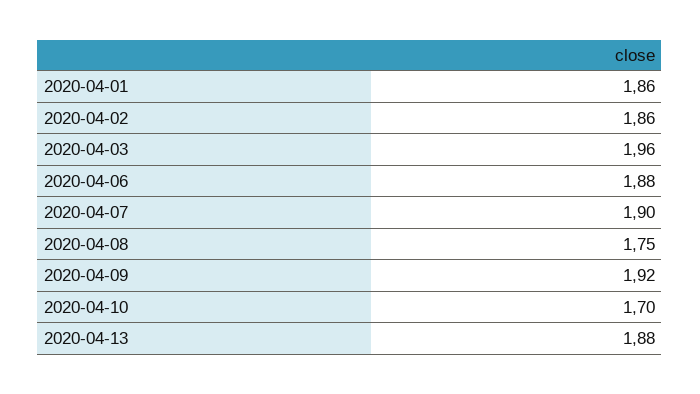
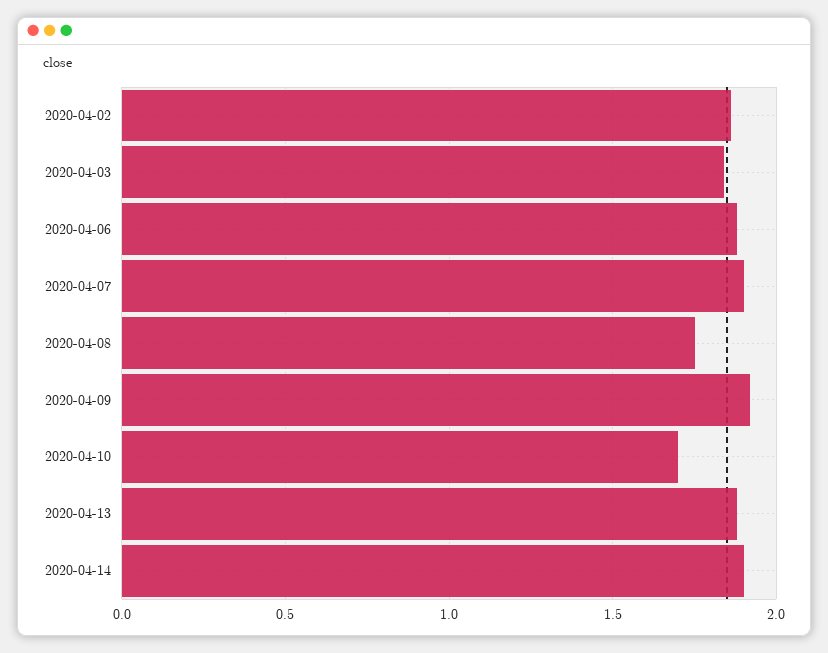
2020-04-01: 1.86 -> none
2020-04-03: 1.96 -> 1.85
2020-04-14: none -> 1.9

